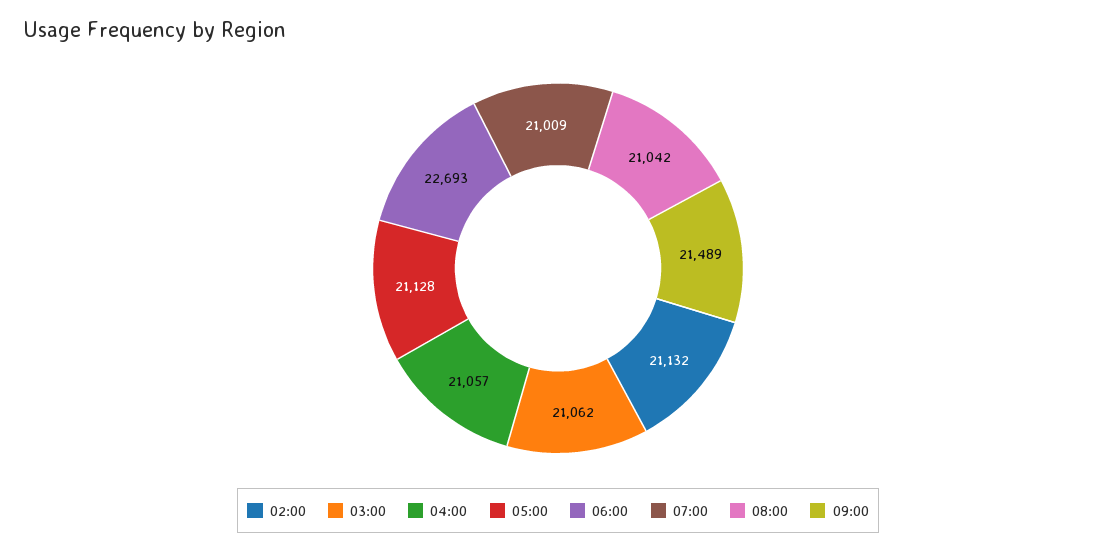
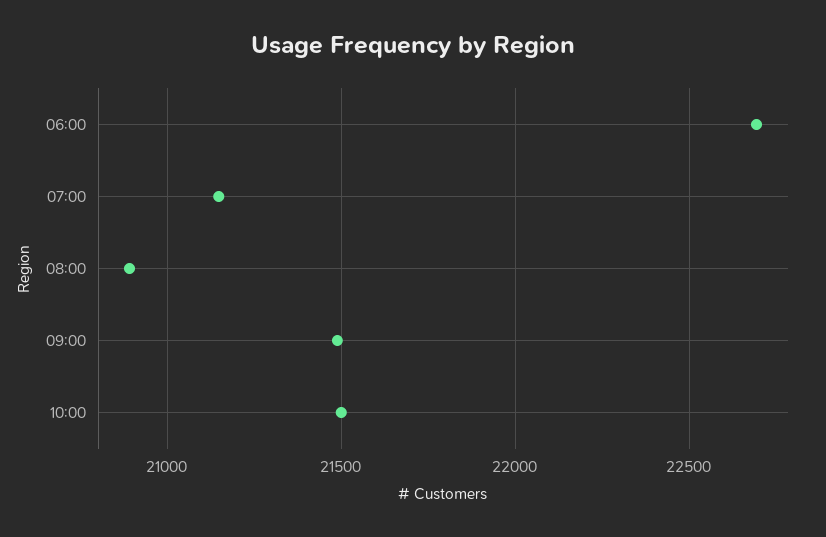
02:00: 21132 -> none
03:00: 21062 -> none
04:00: 21057 -> none
05:00: 21128 -> none
07:00: 21009 -> 21150
08:00: 21042 -> 20900
10:00: none -> 21500

